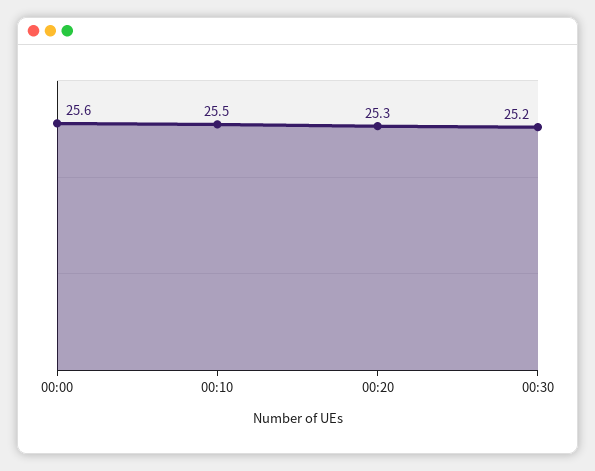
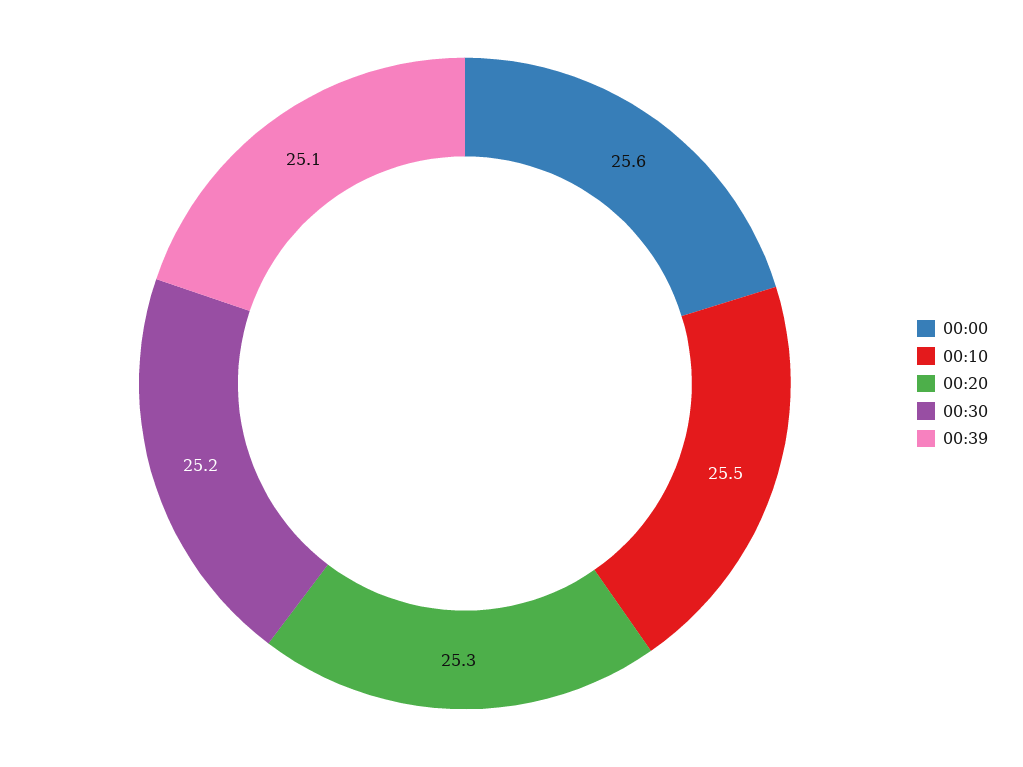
00:39: none -> 25.1

